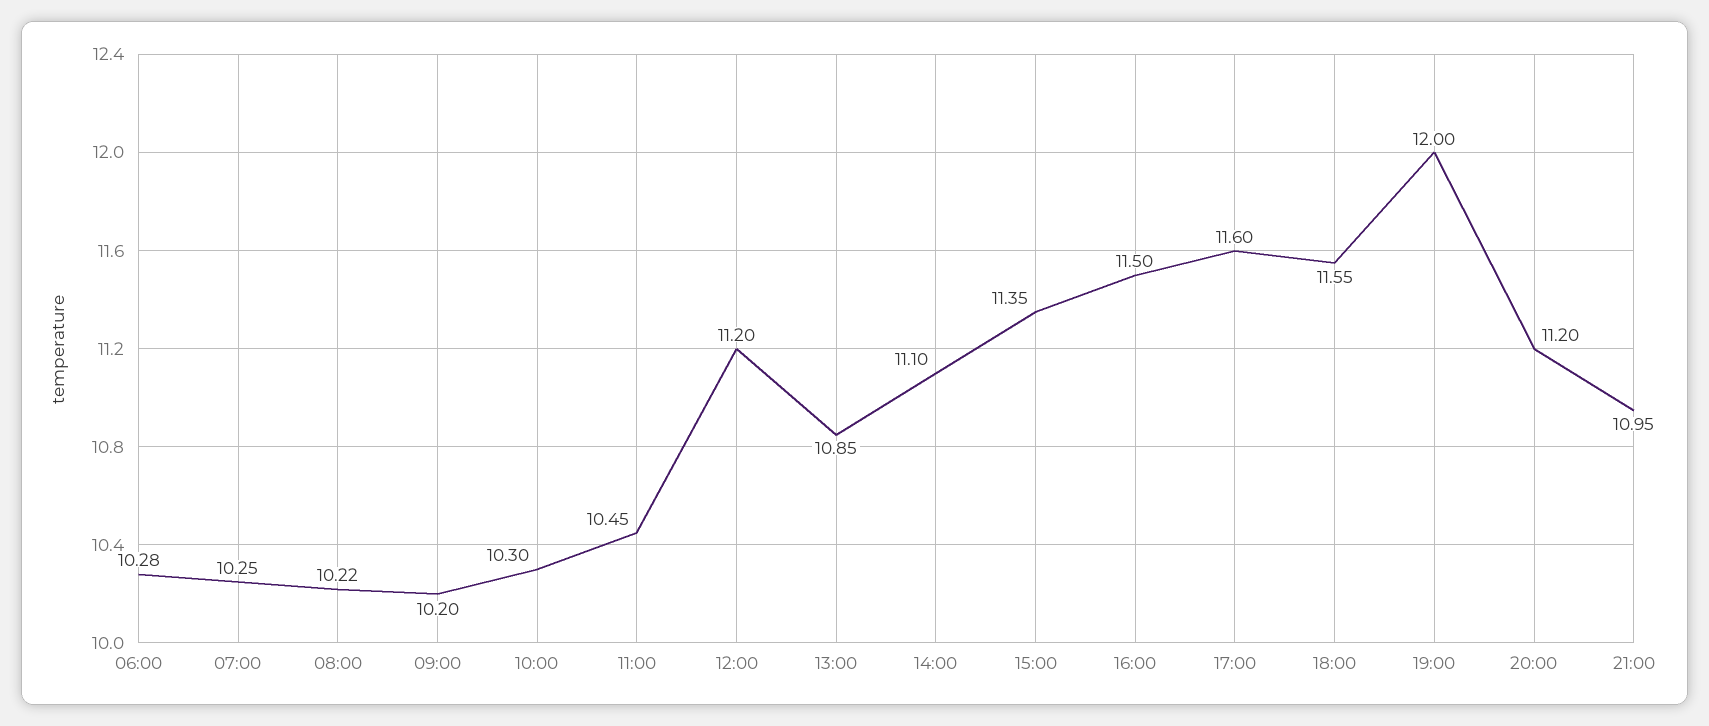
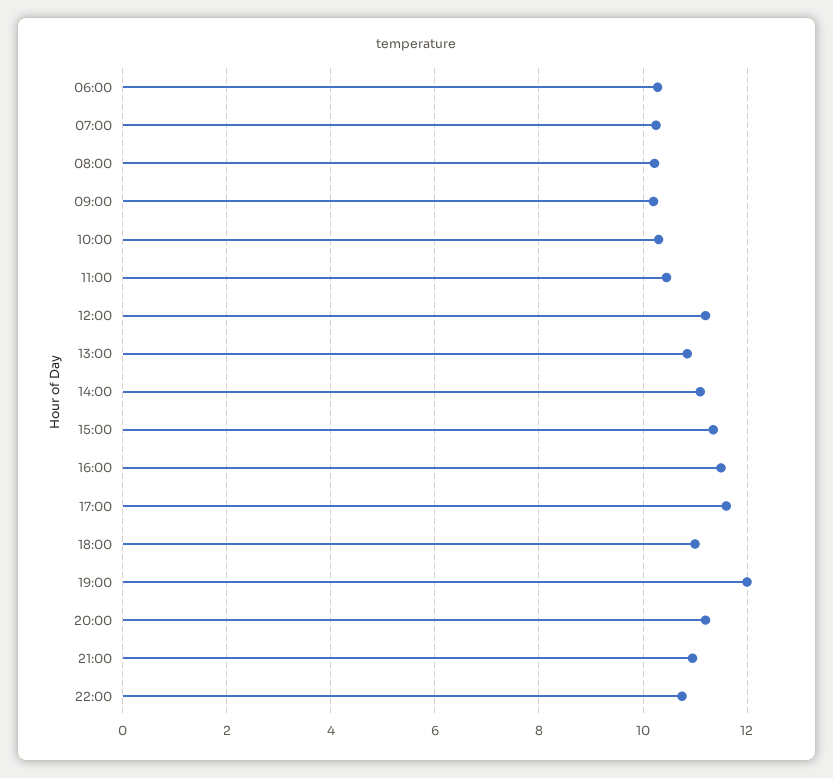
18:00: 11.55 -> 11
22:00: none -> 10.8

